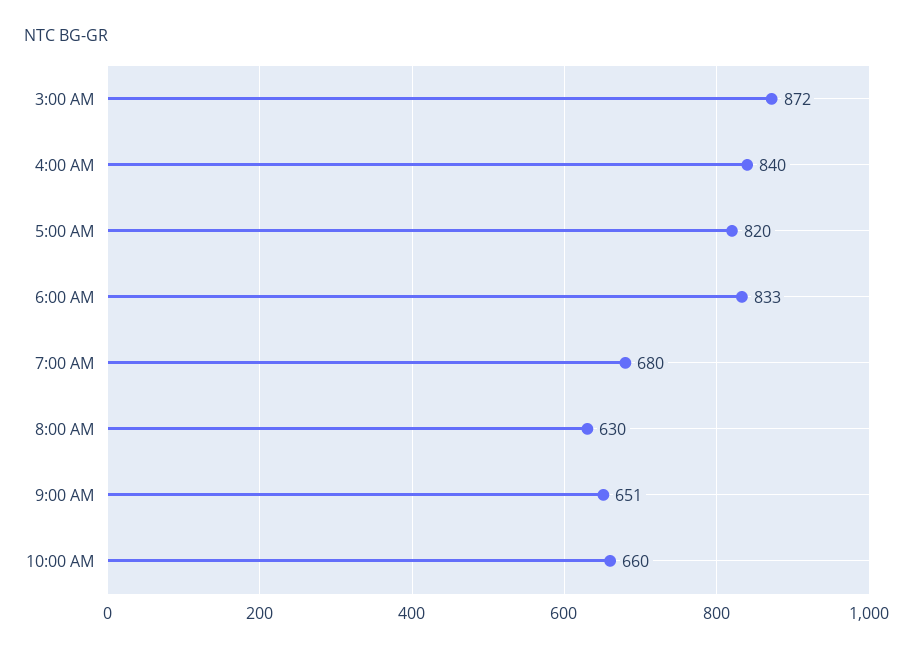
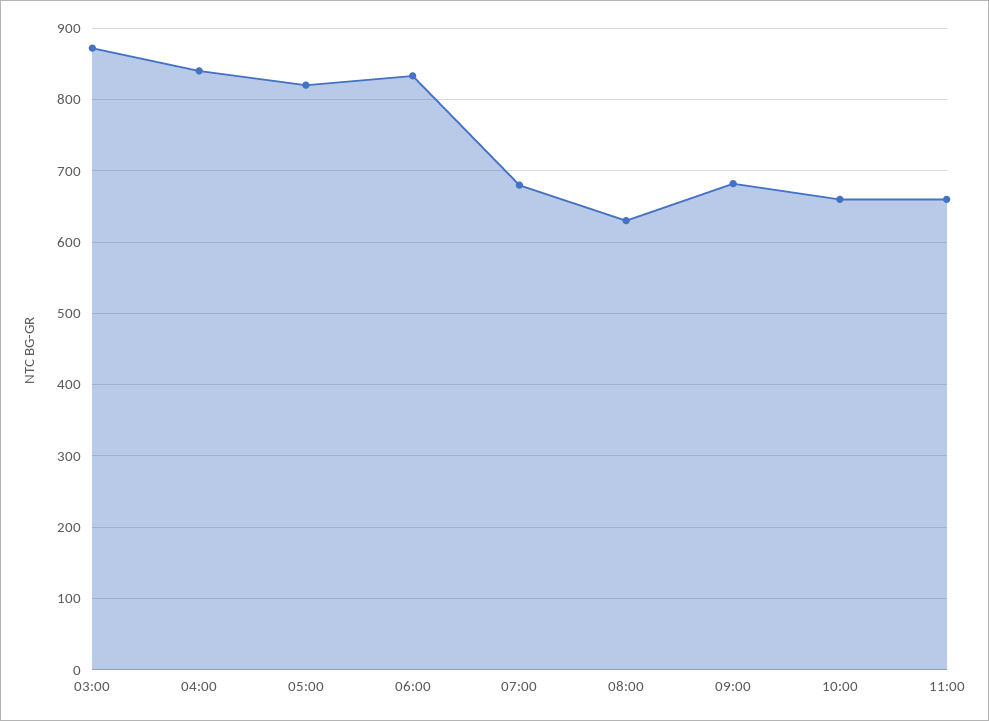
9:00 AM: 651 -> 680
11:00: none -> 660

